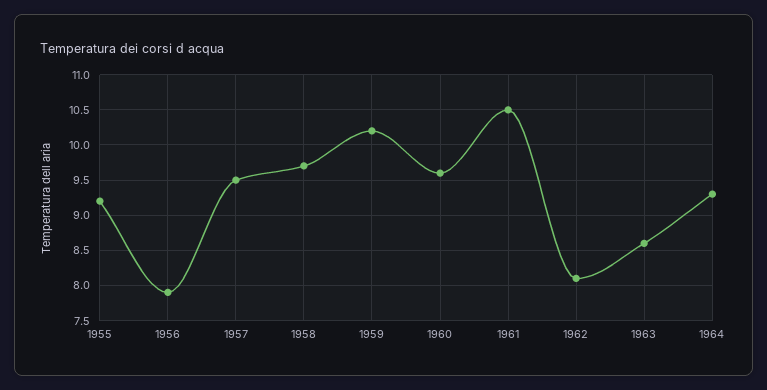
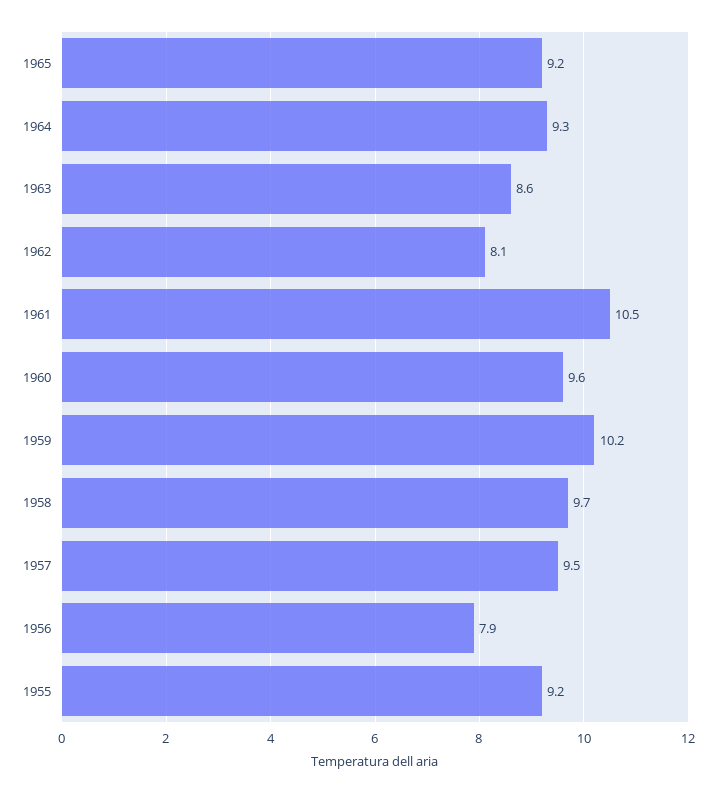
1965: none -> 9.2

